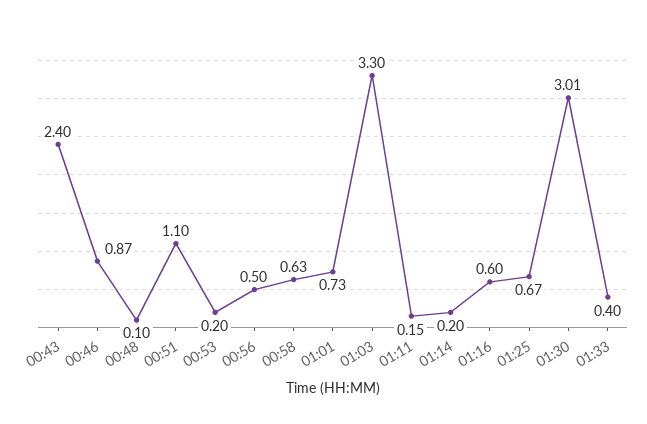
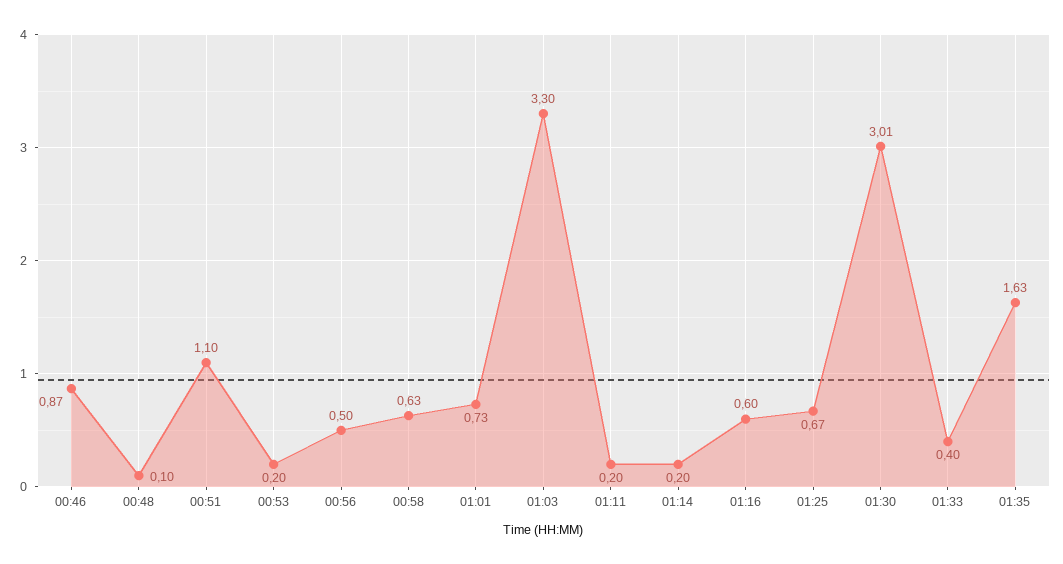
00:43: 2.4 -> none
01:11: 0.15 -> 0.2
01:35: none -> 1.63

